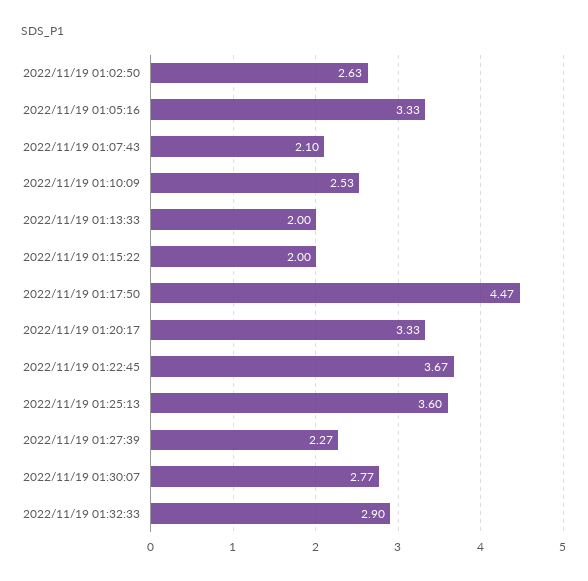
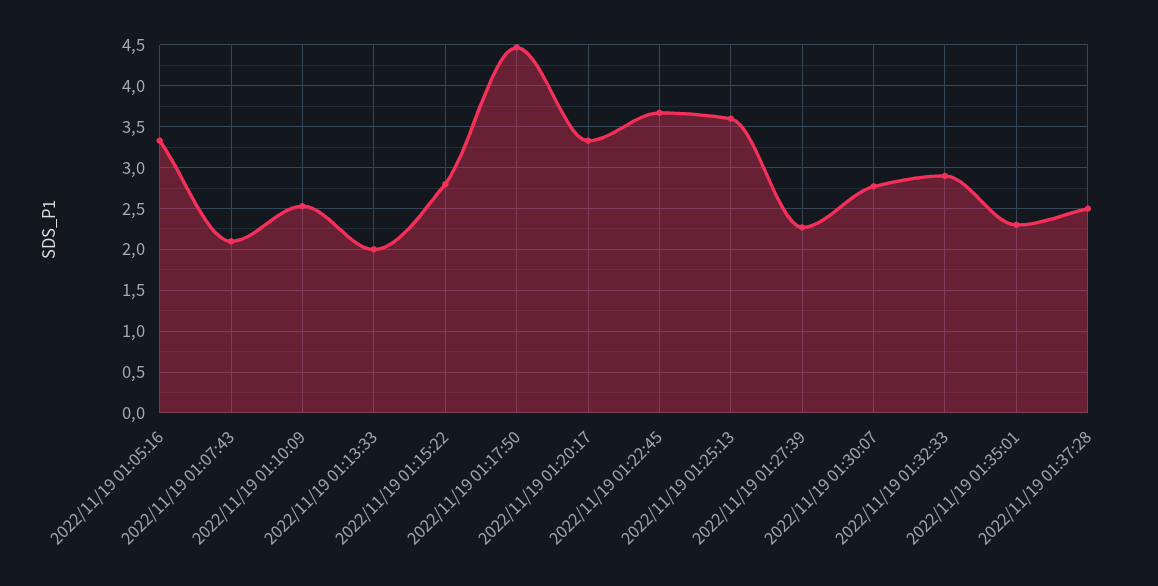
2022/11/19 01:02:50: 2.63 -> none
2022/11/19 01:15:22: 2 -> 2.8
2022/11/19 01:35:01: none -> 2.3
2022/11/19 01:37:28: none -> 2.5

